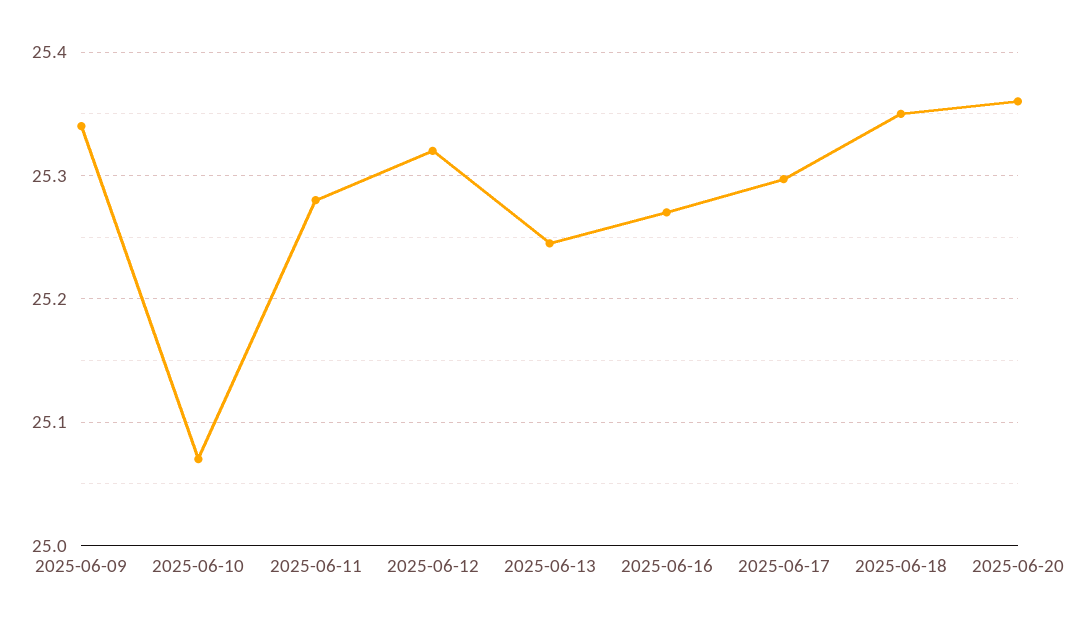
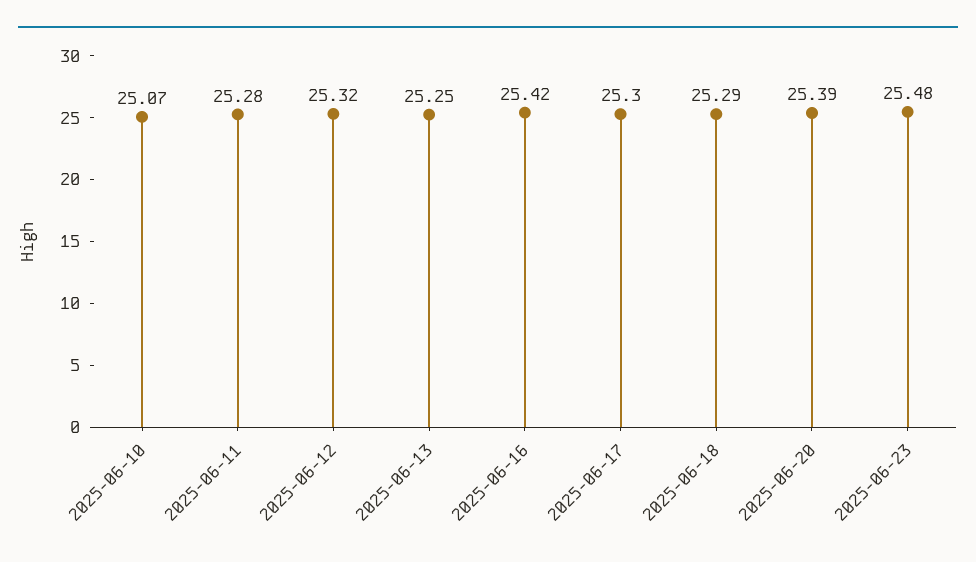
2025-06-09: 25.34 -> none
2025-06-16: 25.27 -> 25.42
2025-06-18: 25.35 -> 25.29
2025-06-20: 25.36 -> 25.39
2025-06-23: none -> 25.48

